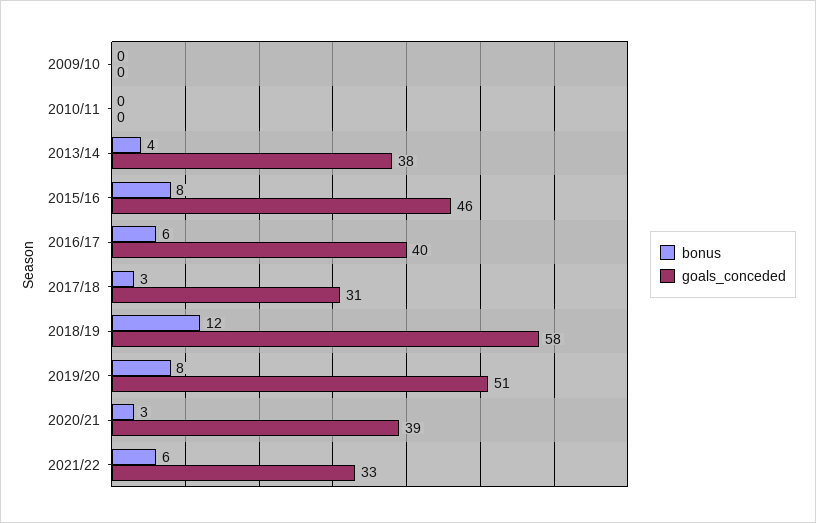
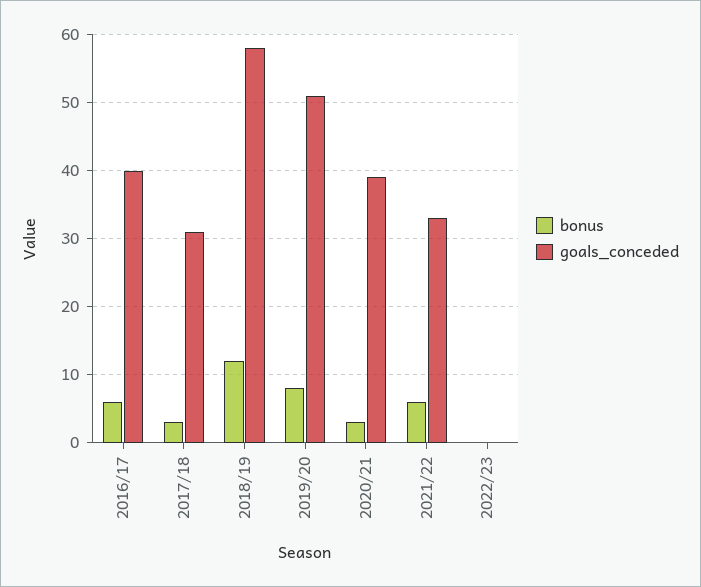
bonus, 2009/10: 0 -> none
goals_conceded, 2009/10: 0 -> none
bonus, 2010/11: 0 -> none
goals_conceded, 2010/11: 0 -> none
bonus, 2013/14: 4 -> none
goals_conceded, 2013/14: 38 -> none
bonus, 2015/16: 8 -> none
goals_conceded, 2015/16: 46 -> none
bonus, 2022/23: none -> 0
goals_conceded, 2022/23: none -> 0

